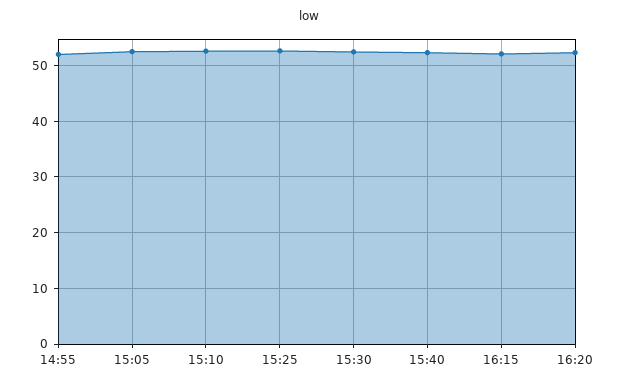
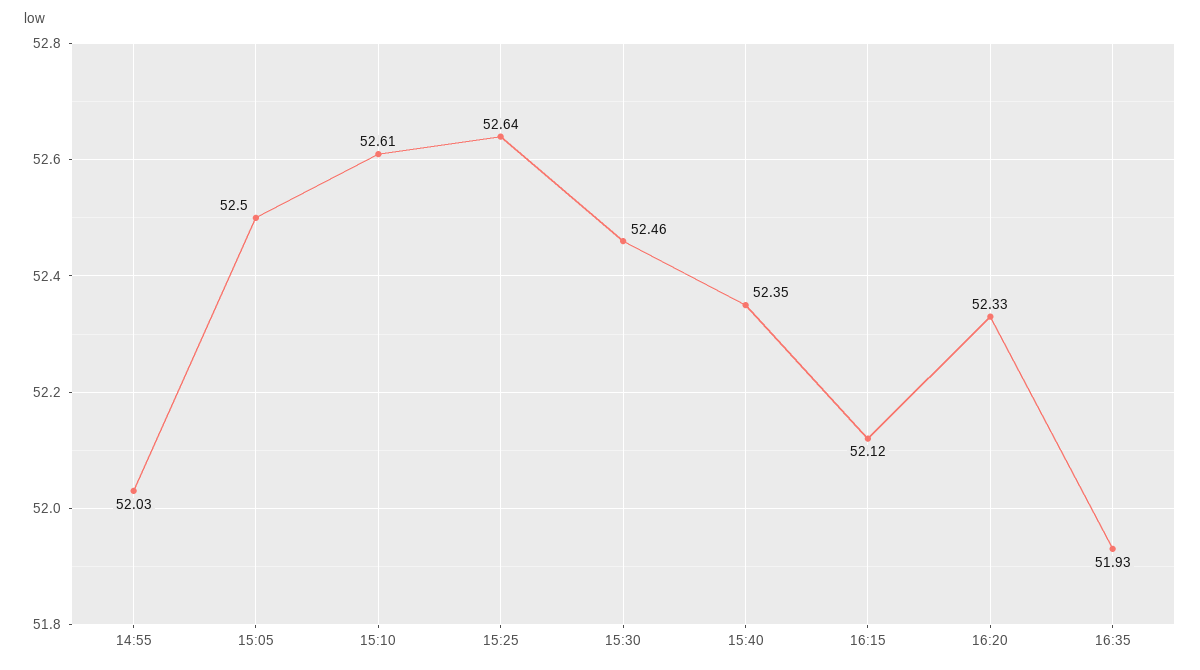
16:35: none -> 51.93

